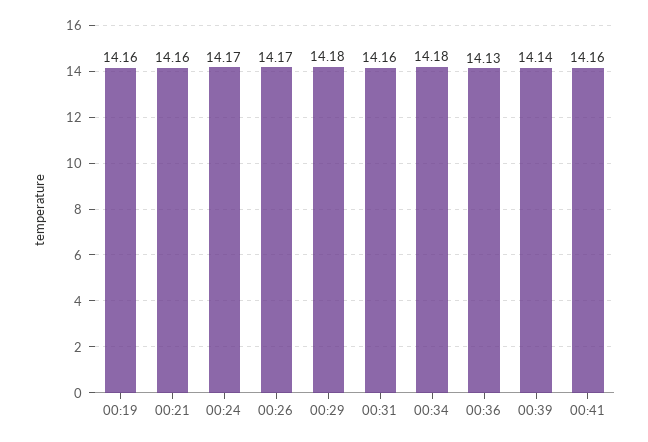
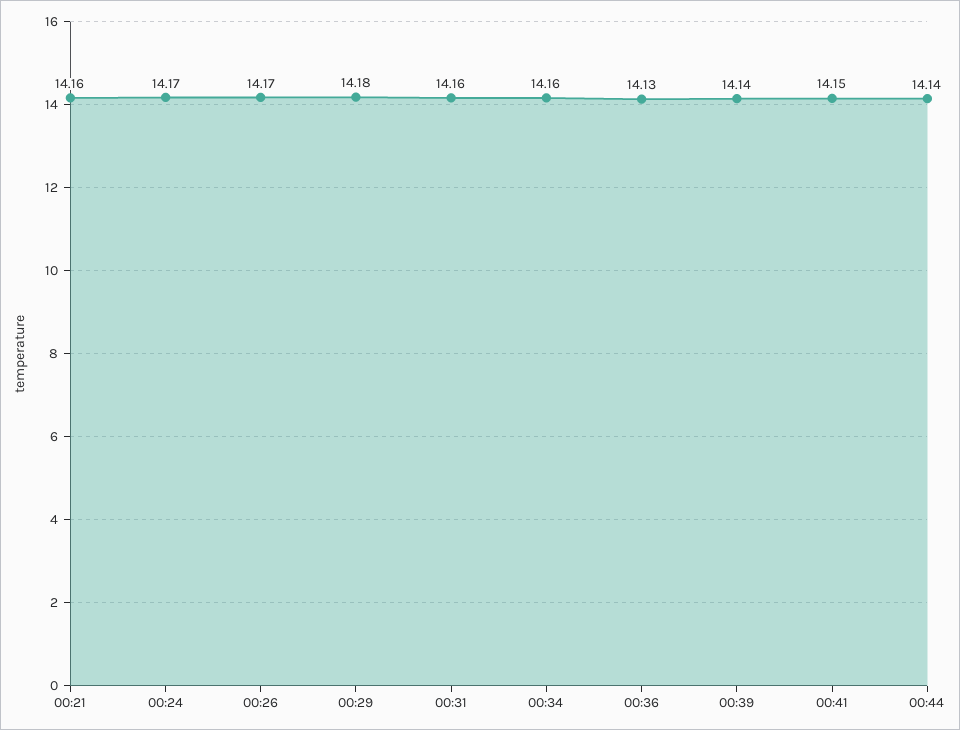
00:19: 14.16 -> none
00:34: 14.18 -> 14.16
00:41: 14.16 -> 14.15
00:44: none -> 14.14

